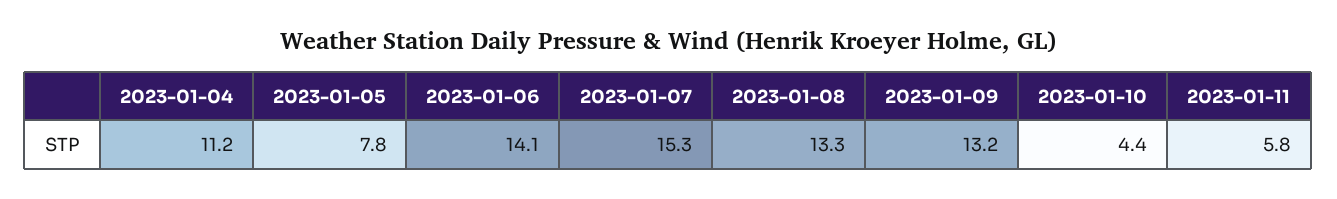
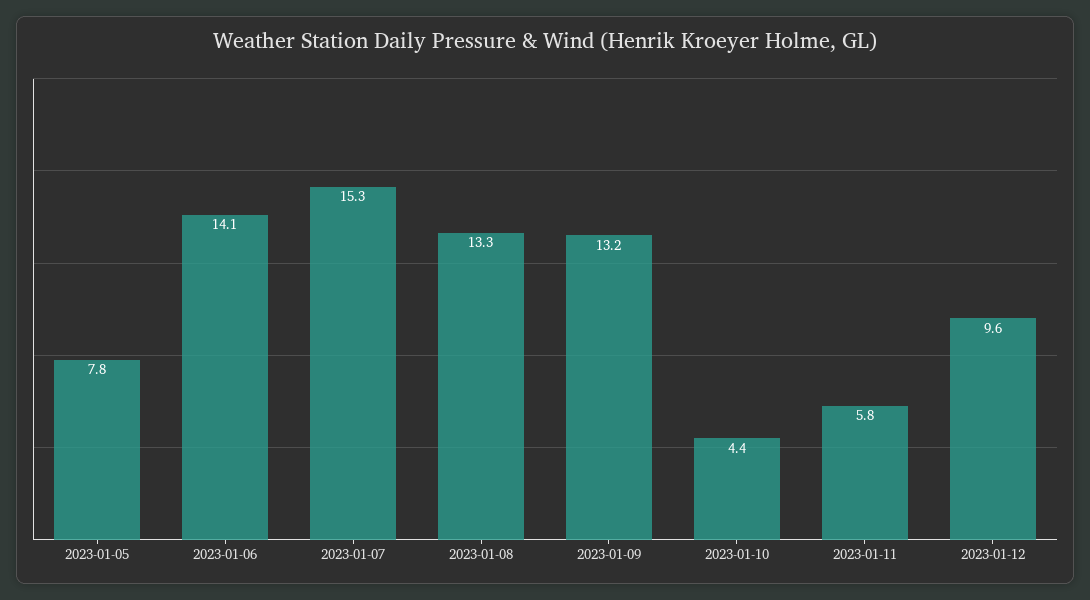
2023-01-04: 11.2 -> none
2023-01-12: none -> 9.6

